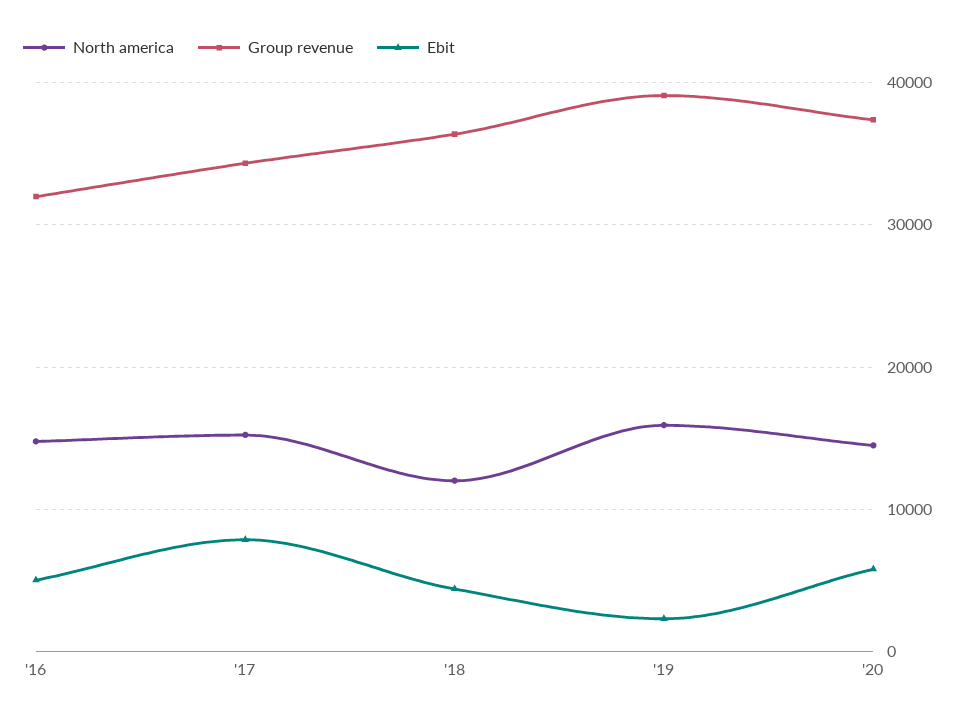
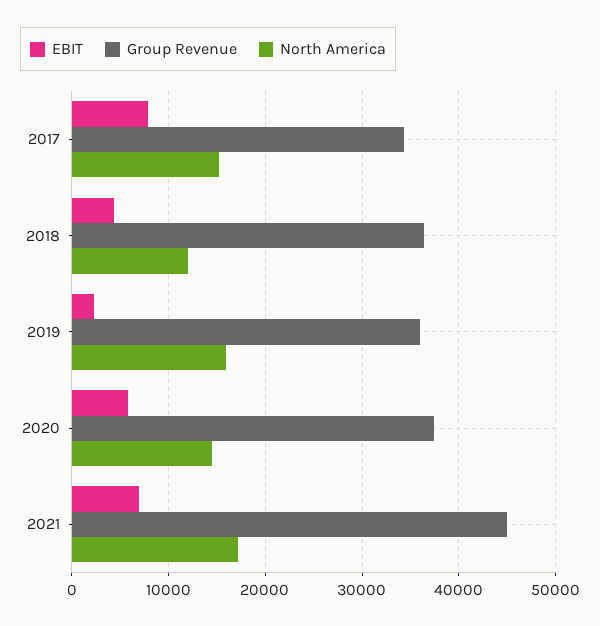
North america, '16: 15000 -> none
Group revenue, '16: 32000 -> none
Ebit, '16: 5000 -> none
Group revenue, '19: 39000 -> 36000
Ebit, 2021: none -> 7000
Group revenue, 2021: none -> 45000
North america, 2021: none -> 17000

